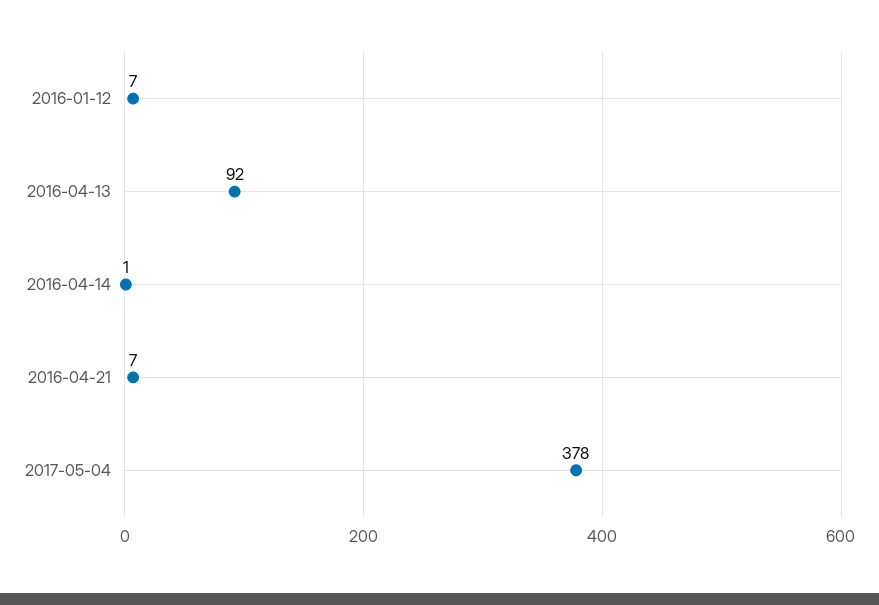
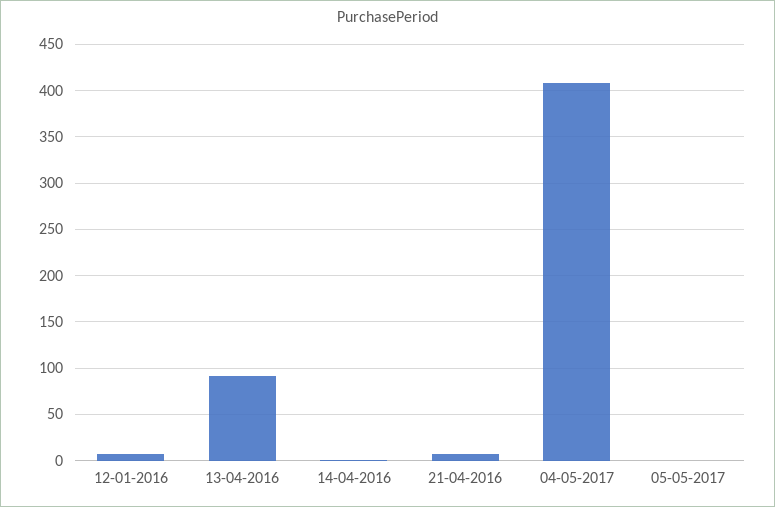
2017-05-04: 378 -> 410
05-05-2017: none -> 0

